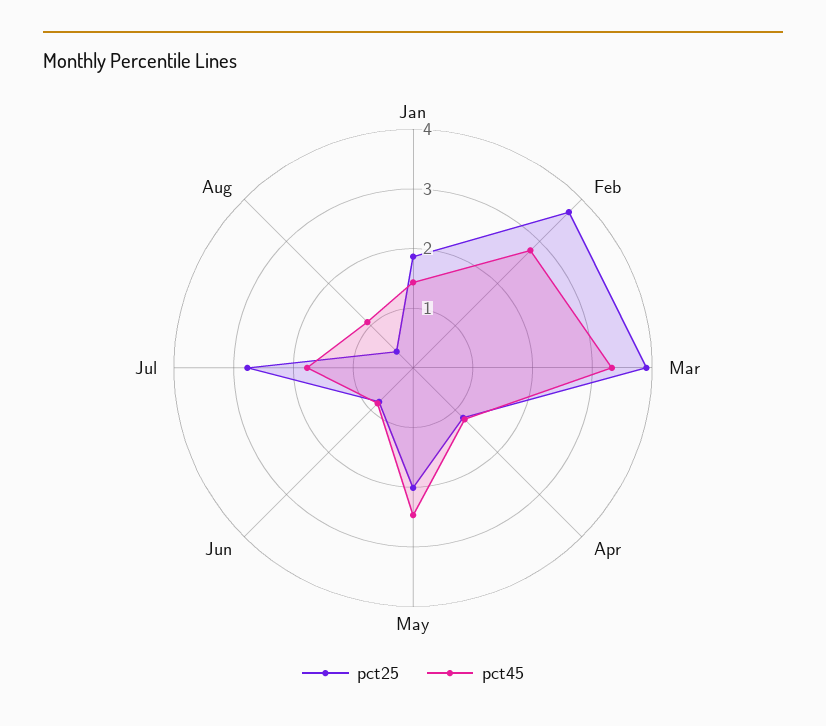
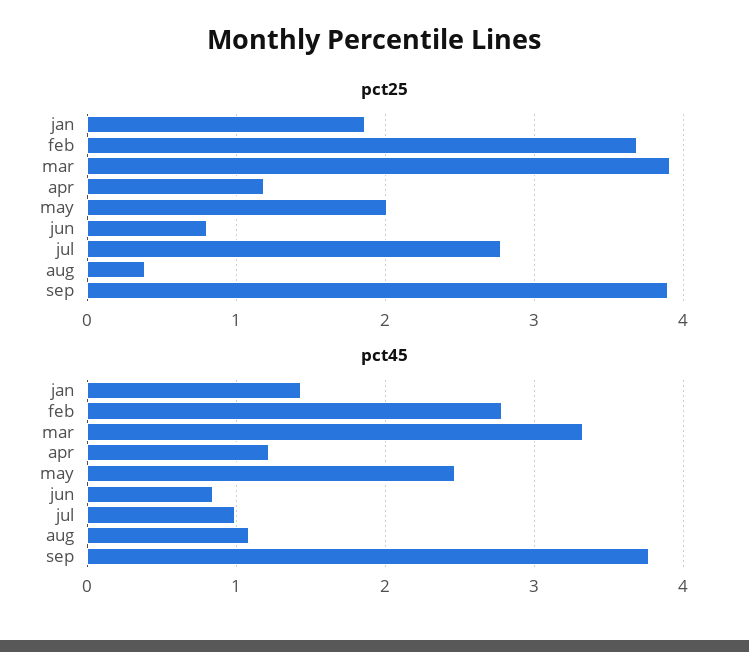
pct45, Jul: 1.8 -> 1
pct25, sep: none -> 3.9
pct45, sep: none -> 3.8

